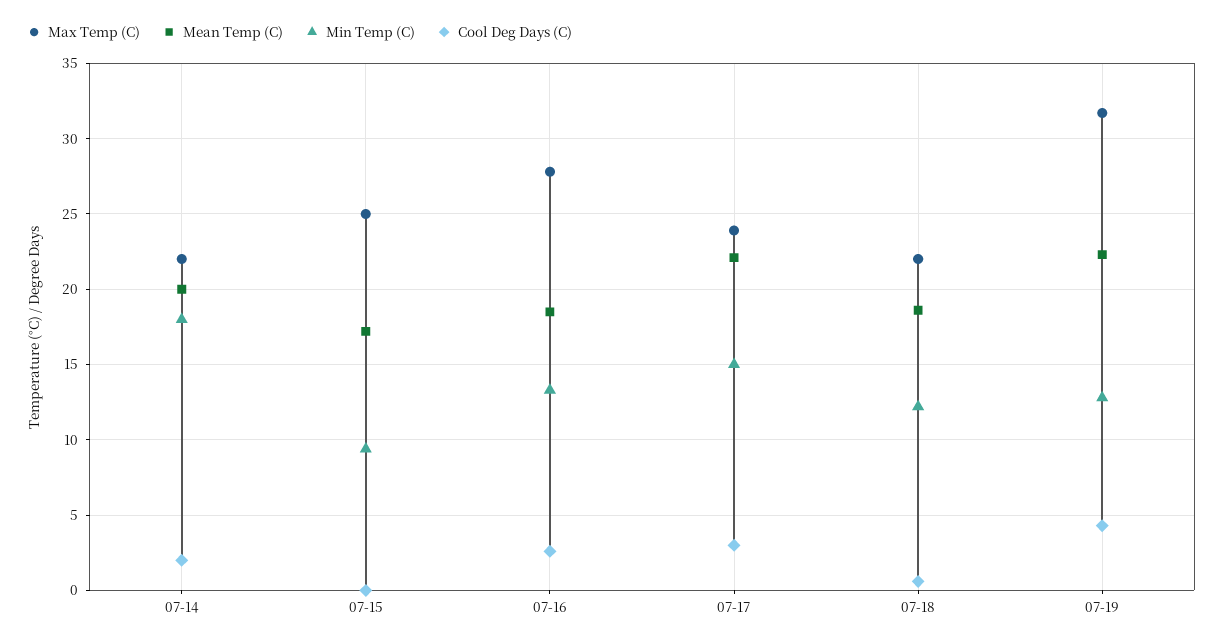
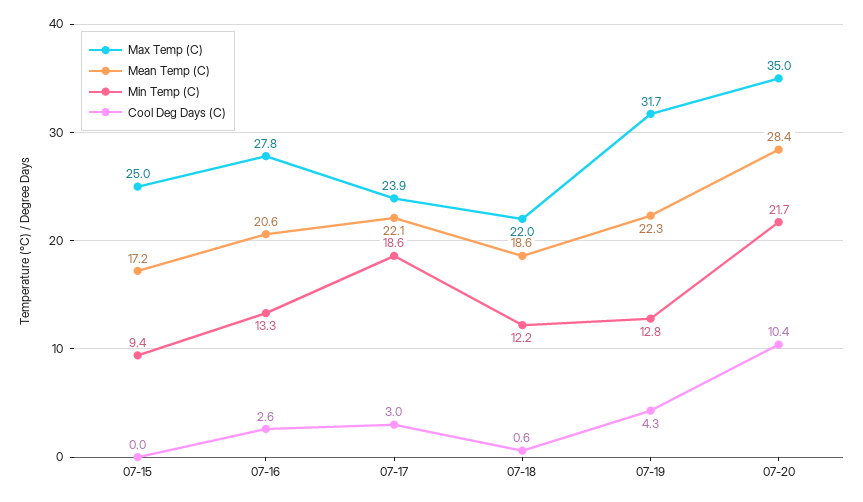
Max Temp (C), 07-14: 22 -> none
Mean Temp (C), 07-14: 20 -> none
Min Temp (C), 07-14: 18 -> none
Cool Deg Days (C), 07-14: 2 -> none
Mean Temp (C), 07-16: 18.5 -> 20.6
Min Temp (C), 07-17: 15 -> 18.6
Max Temp (C), 07-20: none -> 35
Mean Temp (C), 07-20: none -> 28.4
Min Temp (C), 07-20: none -> 21.7
Cool Deg Days (C), 07-20: none -> 10.4

